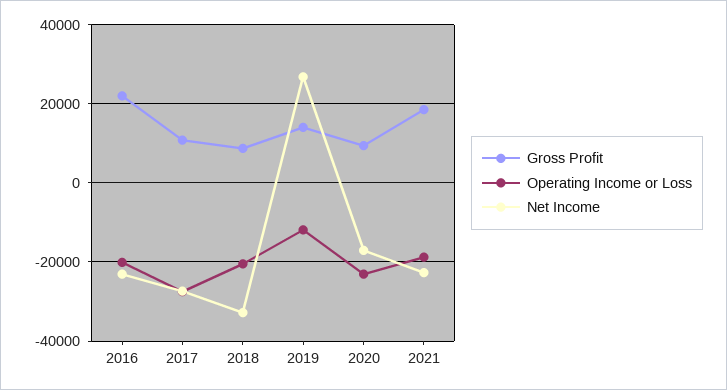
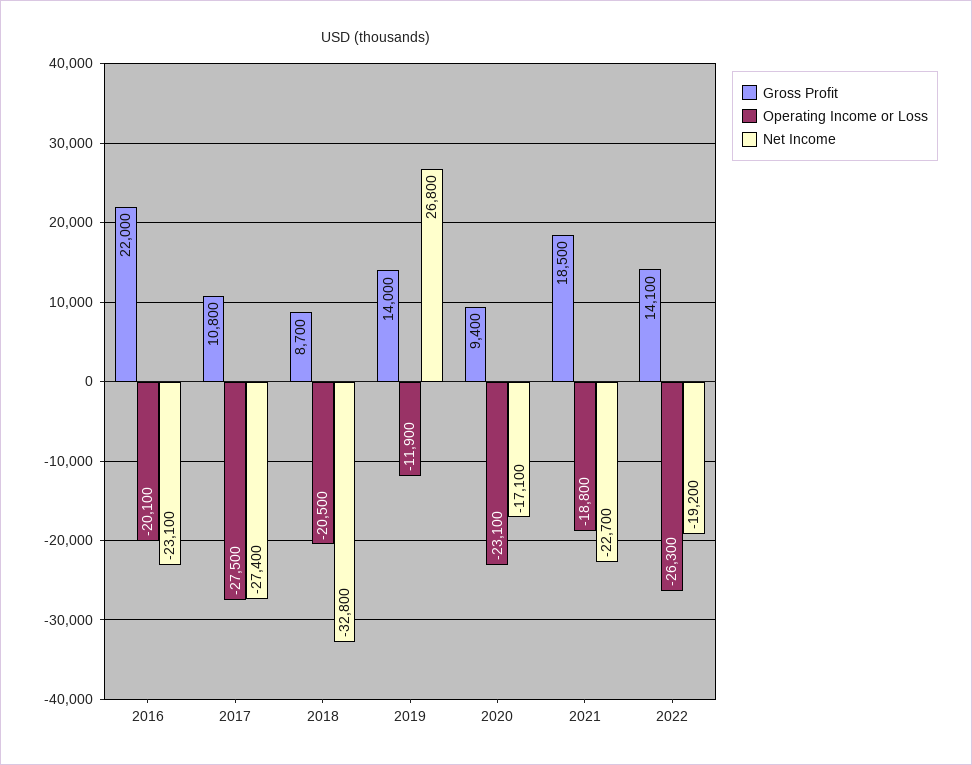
Gross Profit, 2022: none -> 14100
Operating Income or Loss, 2022: none -> -26300
Net Income, 2022: none -> -19200

